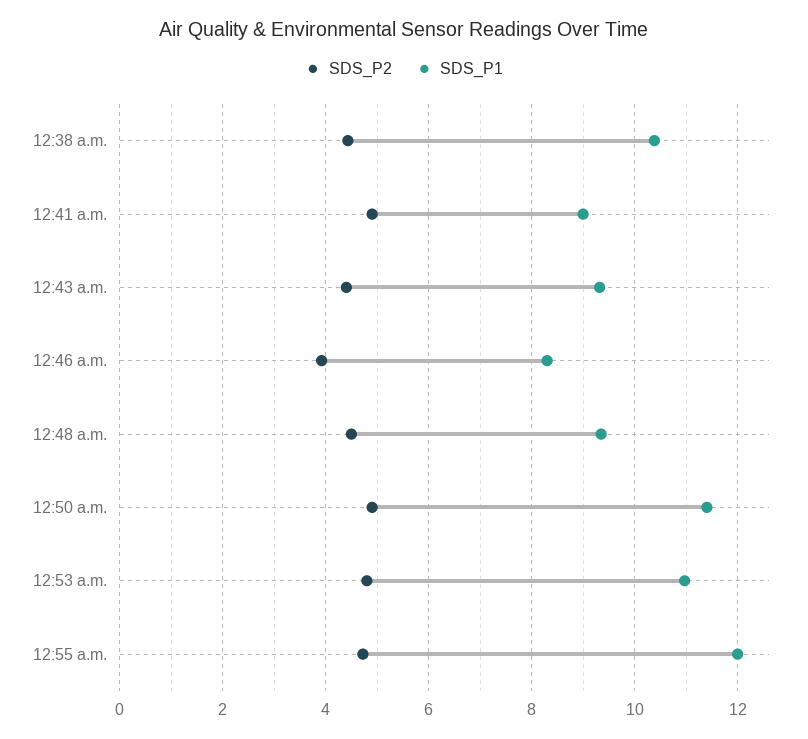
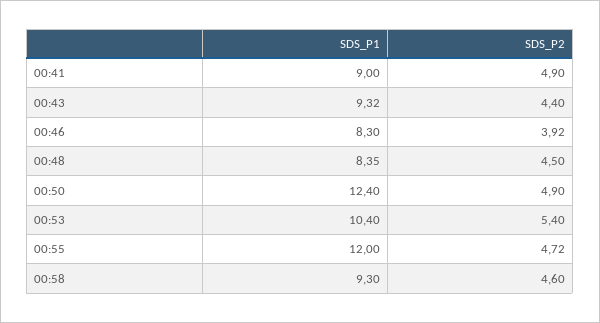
SDS_P2, 12:38 a.m.: 4.4 -> none
SDS_P1, 12:38 a.m.: 10.4 -> none
SDS_P1, 12:48 a.m.: 9.4 -> 8.35
SDS_P1, 12:50 a.m.: 11.4 -> 12.4
SDS_P2, 12:53 a.m.: 4.8 -> 5.4
SDS_P1, 12:53 a.m.: 11 -> 10.4
SDS_P1, 00:58: none -> 9.3
SDS_P2, 00:58: none -> 4.6

